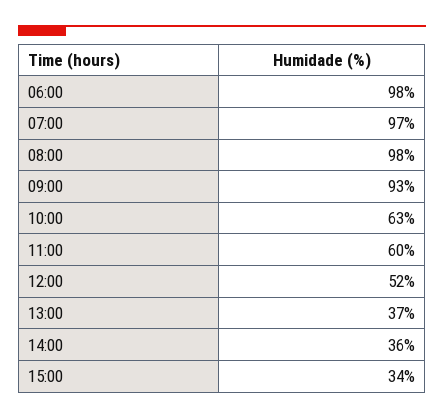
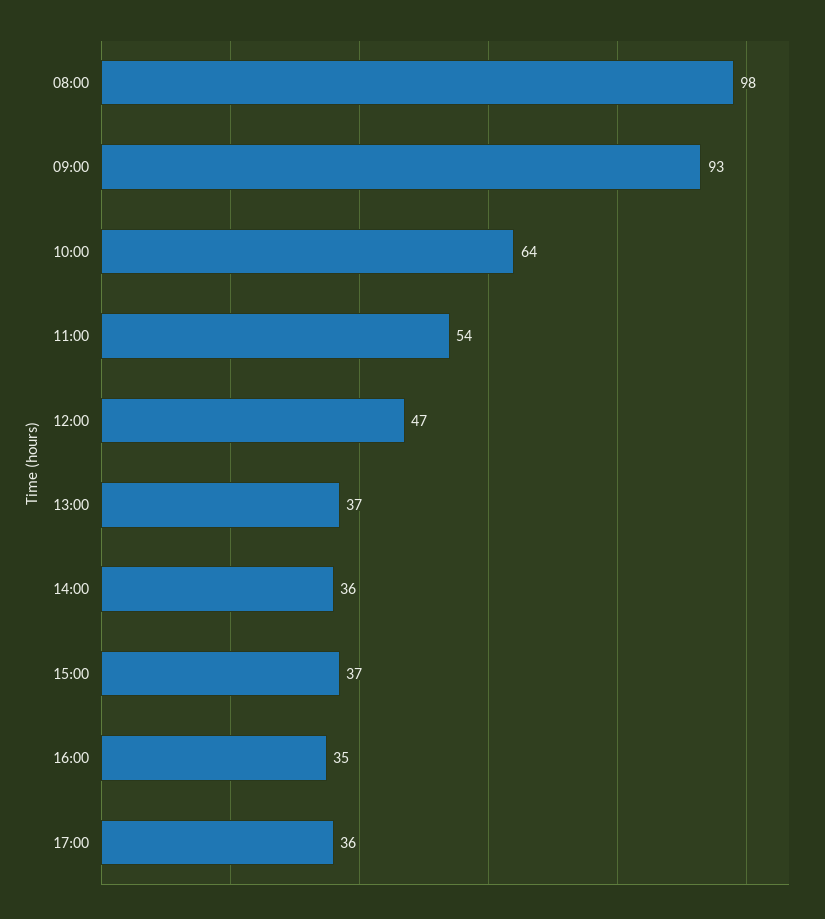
06:00: 98 -> none
07:00: 97 -> none
10:00: 63 -> 64
11:00: 60 -> 54
12:00: 52 -> 47
15:00: 34 -> 37
16:00: none -> 35
17:00: none -> 36

